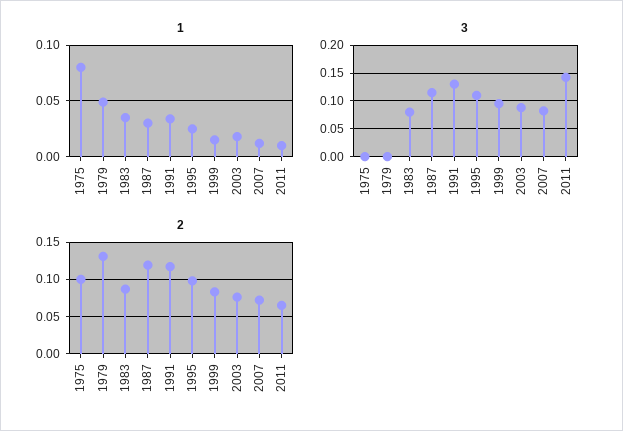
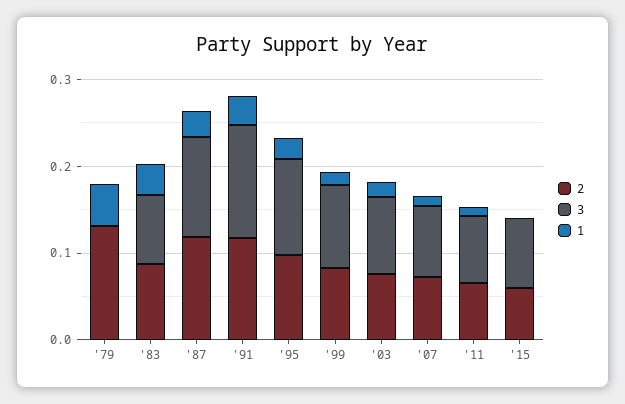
1, 1975: 0.08 -> none
3, 1975: 0 -> none
3, 2011: 0.15 -> 0.08
2, 1975: 0.1 -> none
2, '15: none -> 0.06
3, '15: none -> 0.08
1, '15: none -> 0

